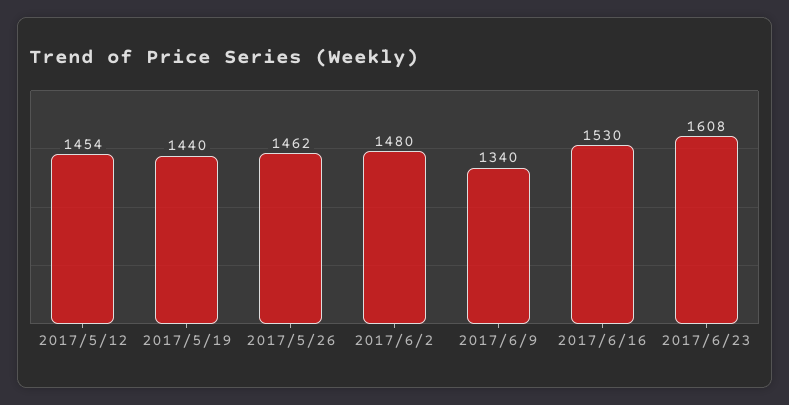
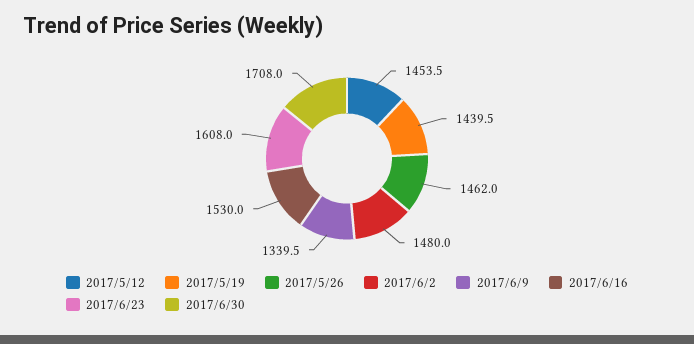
2017/6/30: none -> 1708

